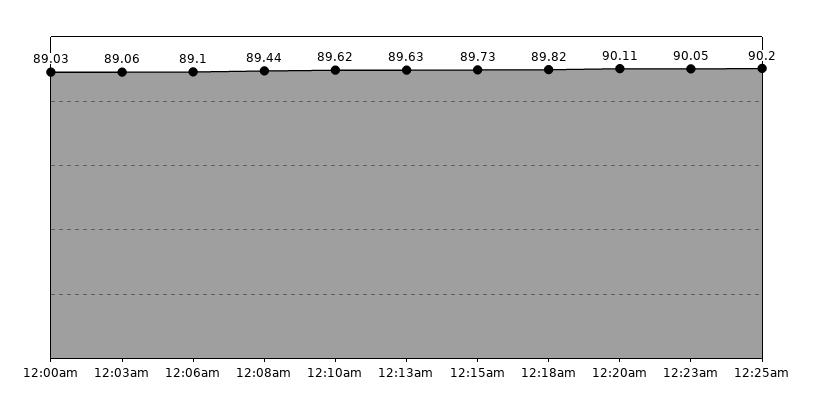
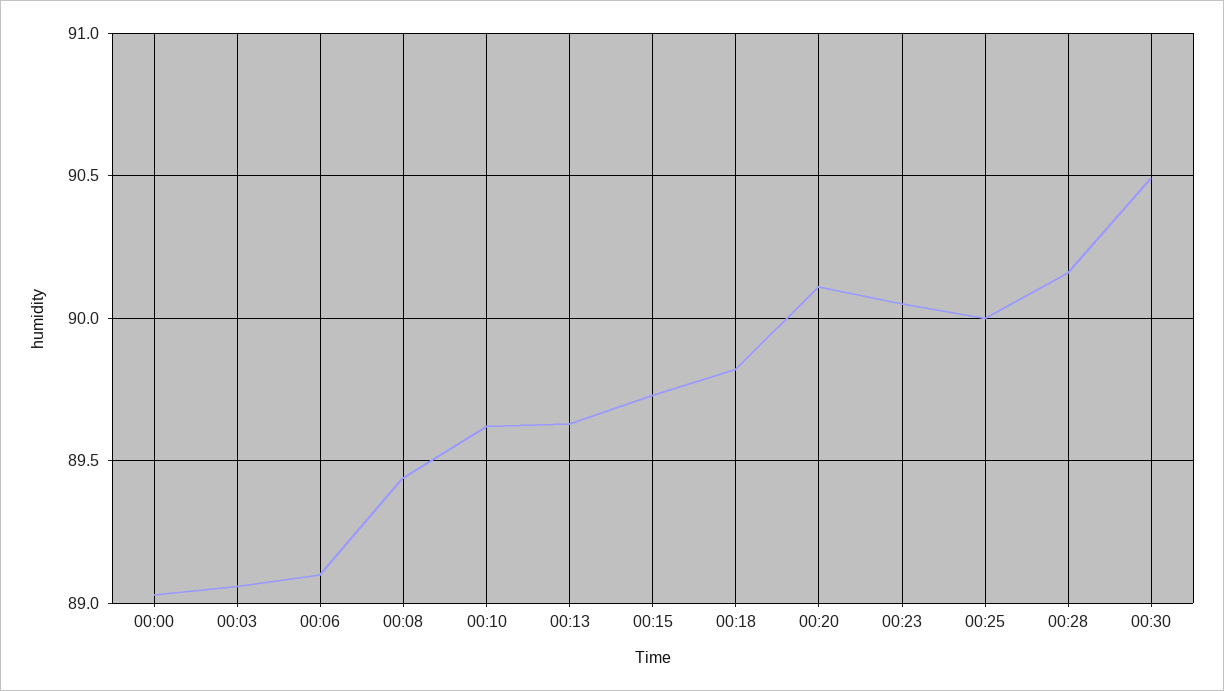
12:25am: 90.2 -> 90
00:28: none -> 90.15
00:30: none -> 90.5

